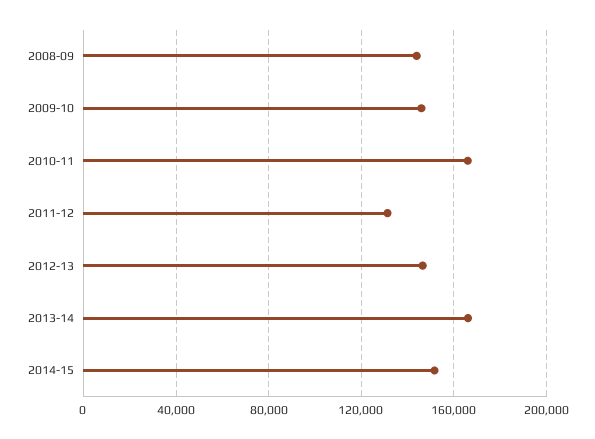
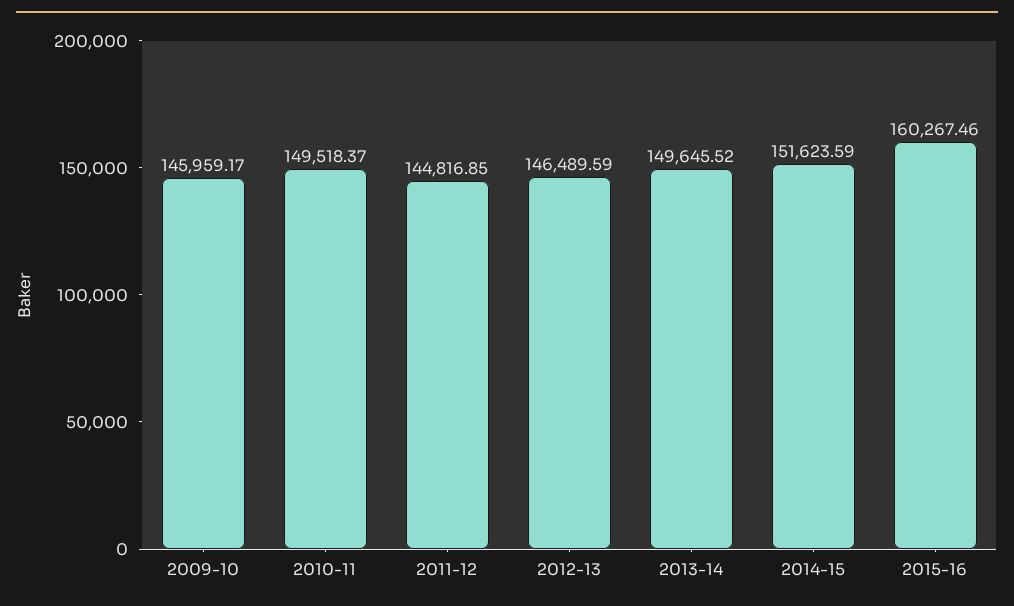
2008-09: 145000 -> none
2010-11: 165000 -> 149518.37
2011-12: 130000 -> 144816.85
2013-14: 165000 -> 149645.52
2015-16: none -> 160267.46

